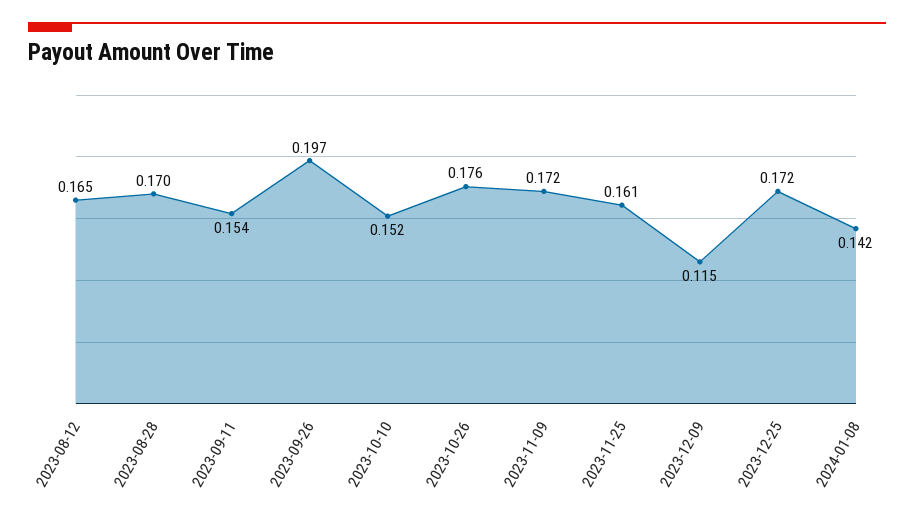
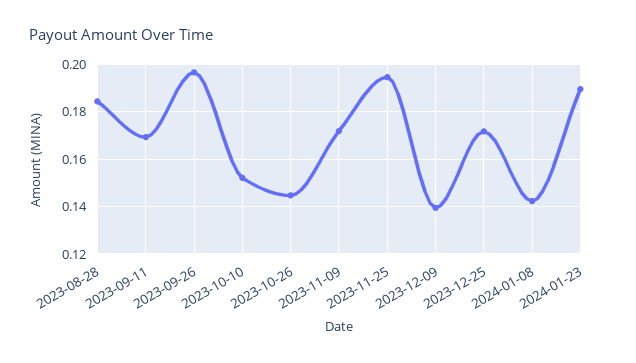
2023-08-12: 0.165 -> none
2023-08-28: 0.17 -> 0.185
2023-09-11: 0.154 -> 0.17
2023-10-26: 0.176 -> 0.145
2023-11-25: 0.161 -> 0.195
2023-12-09: 0.115 -> 0.14
2024-01-23: none -> 0.19

